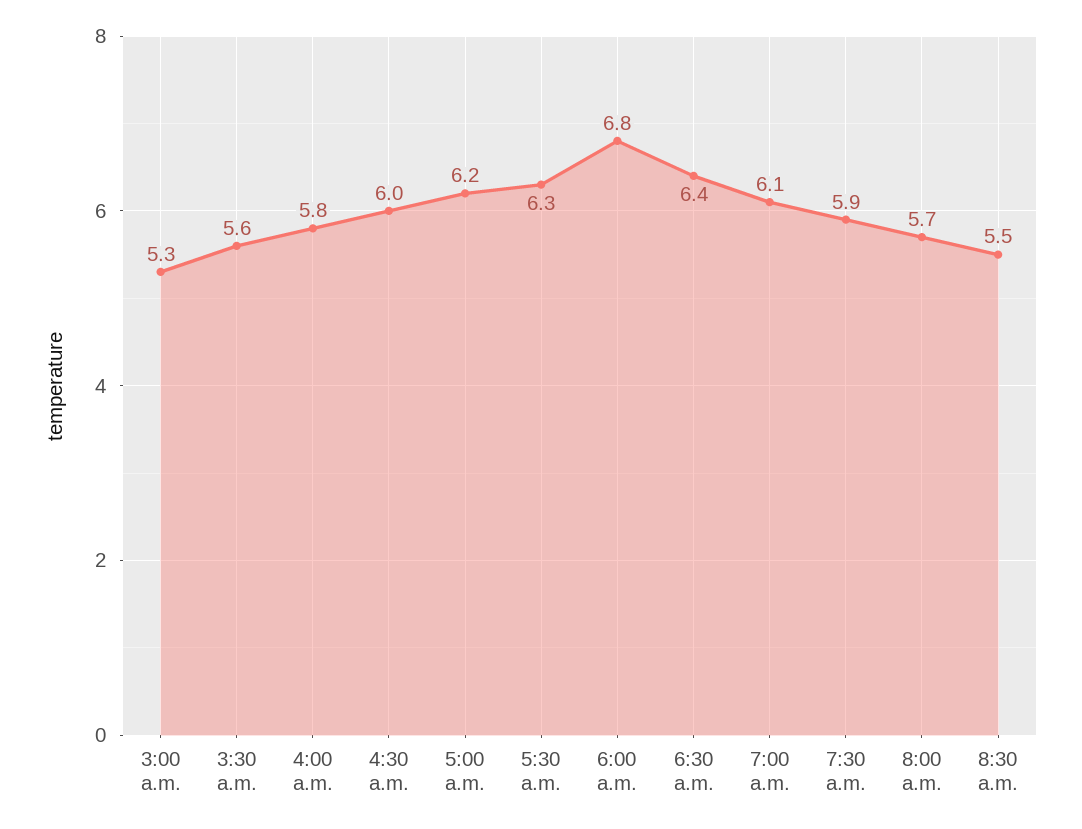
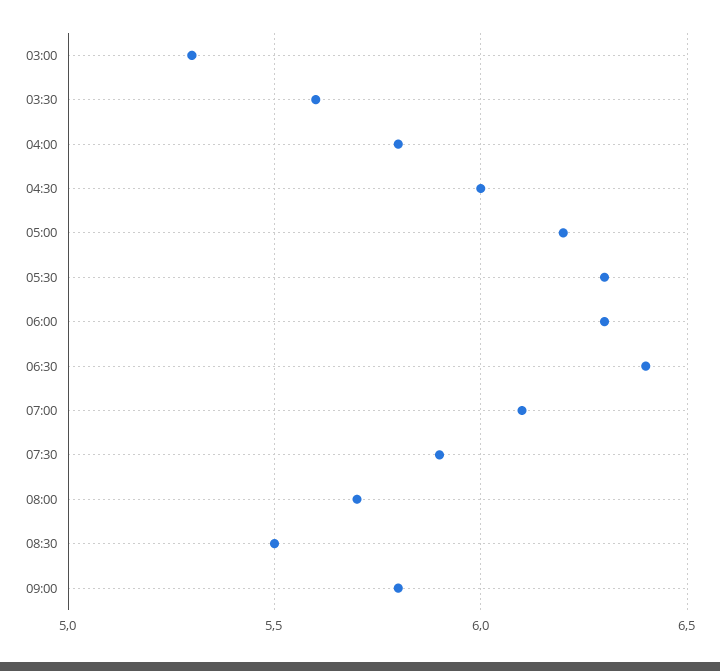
6:00 a.m.: 6.8 -> 6.3
09:00: none -> 5.8

